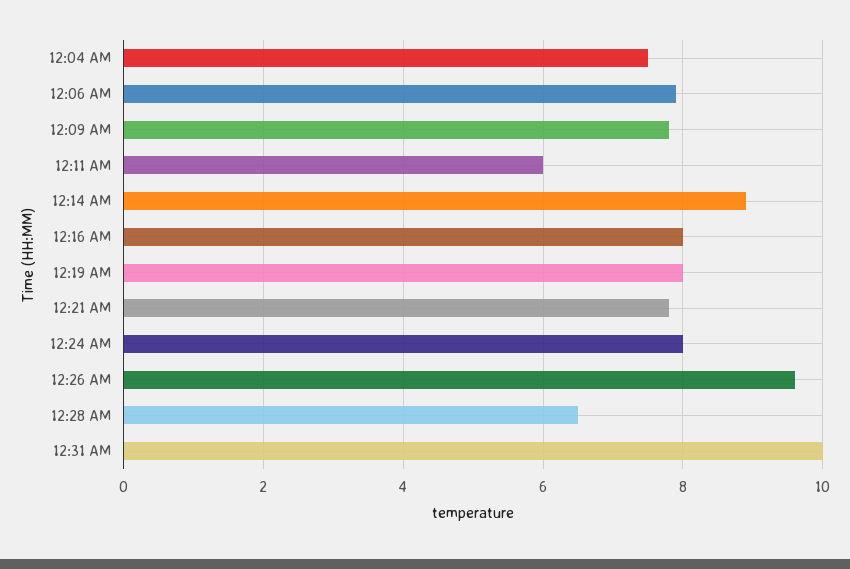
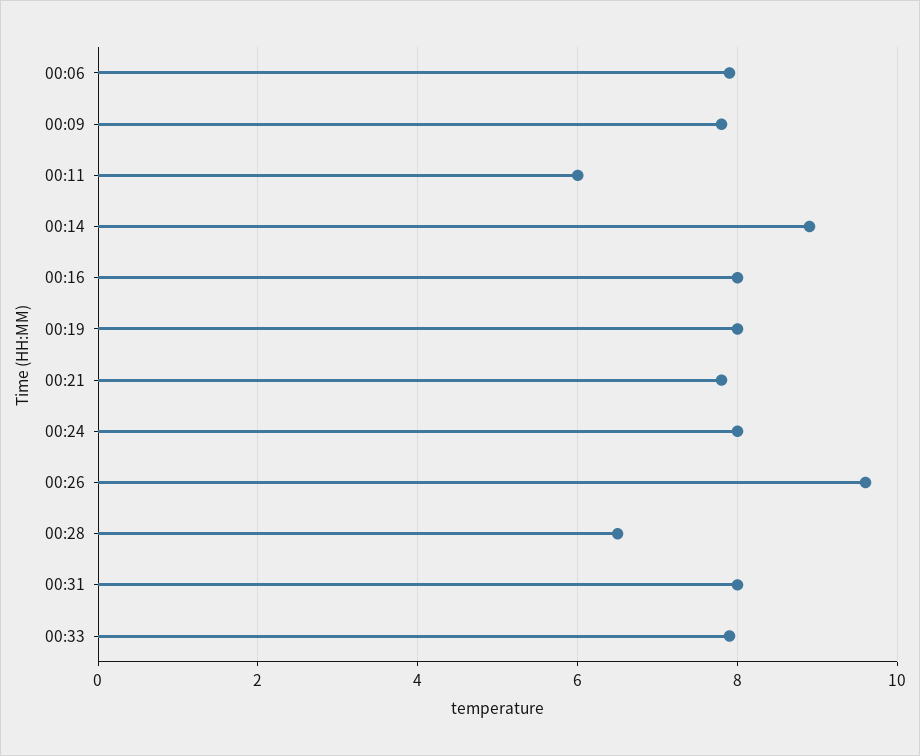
12:04 AM: 7.5 -> none
12:31 AM: 10 -> 8
00:33: none -> 8

